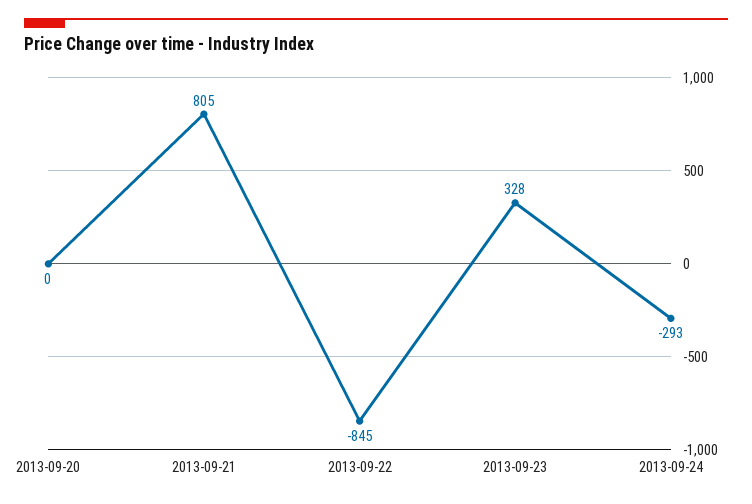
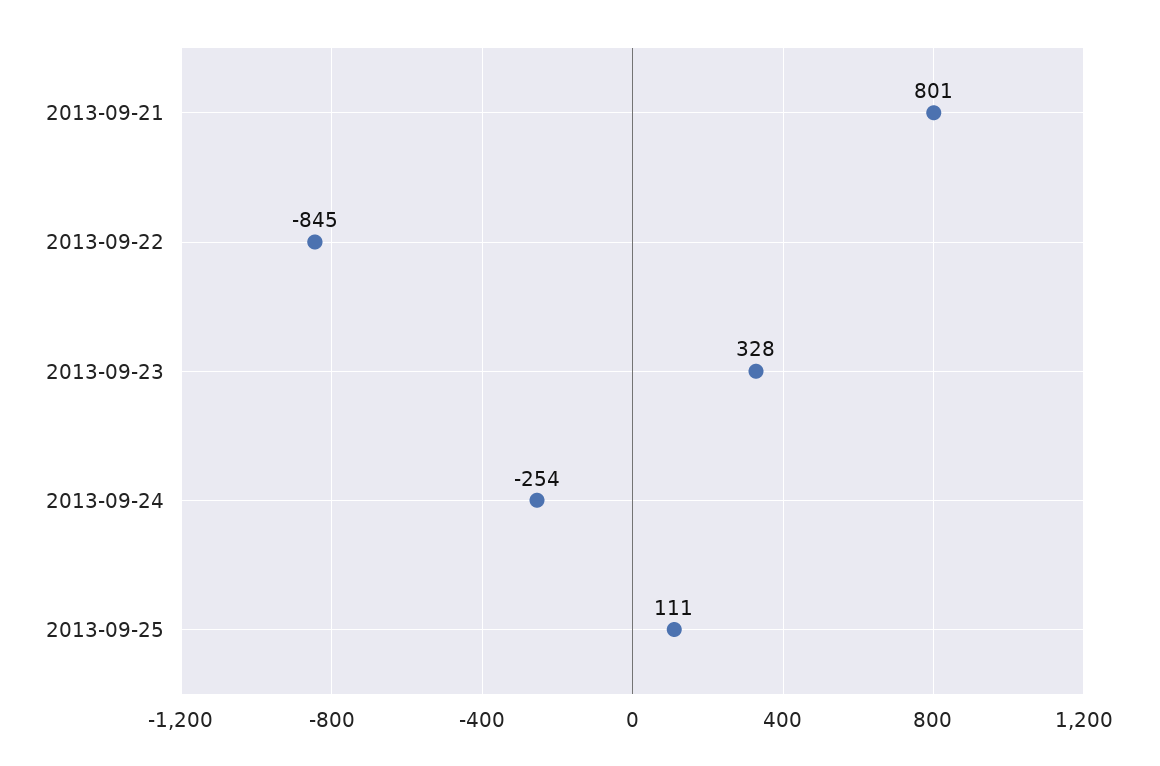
2013-09-20: 0 -> none
2013-09-21: 805 -> 801
2013-09-24: -293 -> -254
2013-09-25: none -> 111

